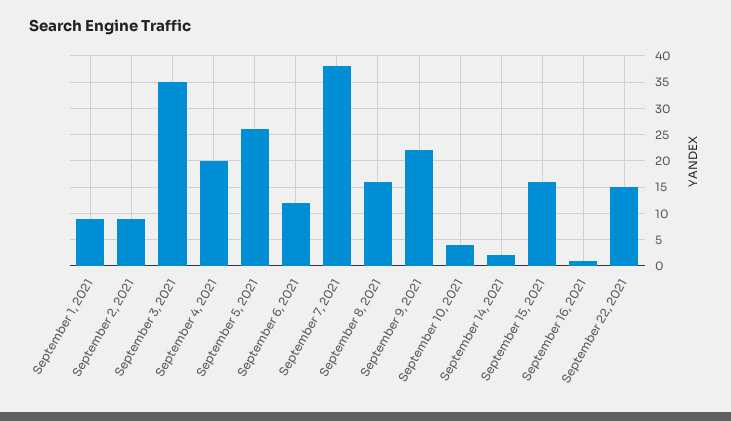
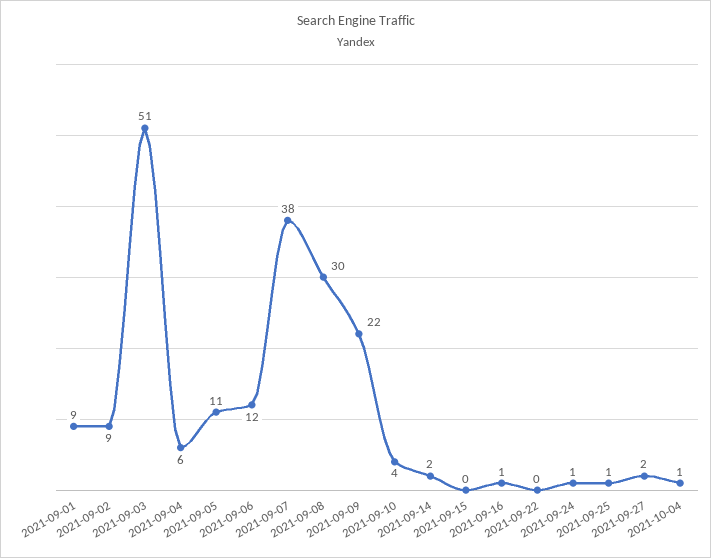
September 3, 2021: 35 -> 51
September 4, 2021: 20 -> 6
September 5, 2021: 25 -> 11
September 8, 2021: 15 -> 30
September 15, 2021: 15 -> 0
September 22, 2021: 15 -> 0
2021-09-24: none -> 1
2021-09-25: none -> 1
2021-09-27: none -> 2
2021-10-04: none -> 1

